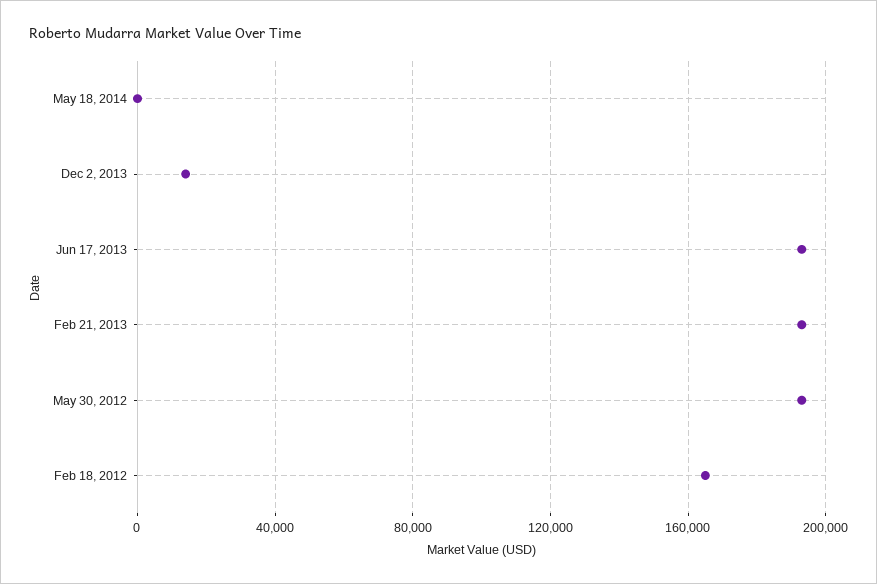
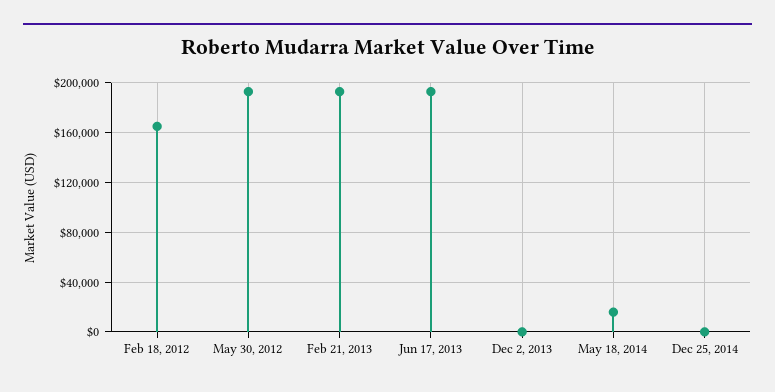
May 18, 2014: 0 -> 15000
Dec 2, 2013: 15000 -> 0
Dec 25, 2014: none -> 0

